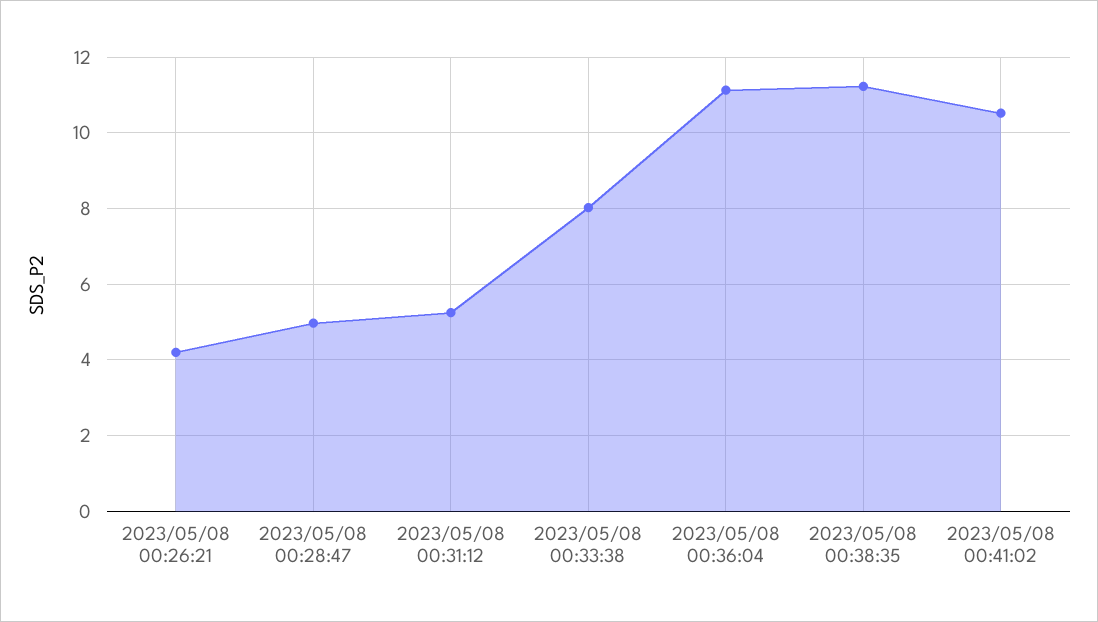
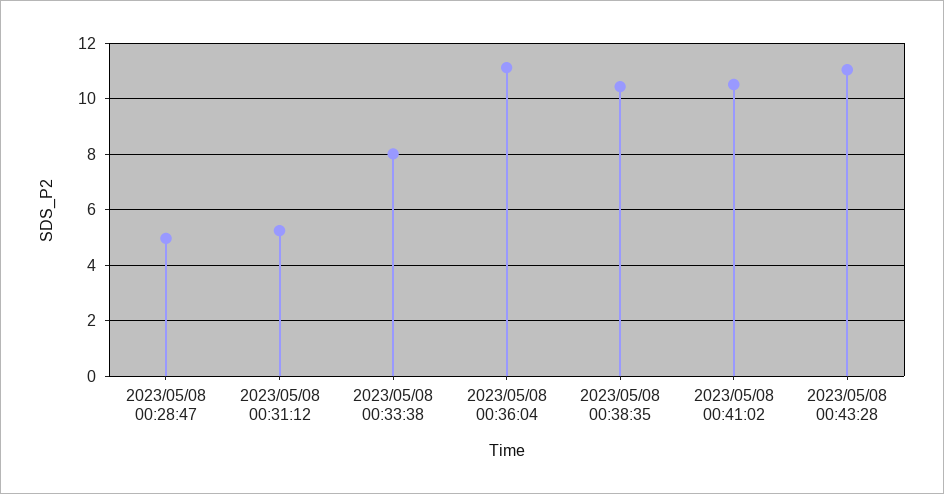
2023/05/08 00:26:21: 4.2 -> none
2023/05/08 00:38:35: 11.2 -> 10.5
2023/05/08 00:43:28: none -> 11

